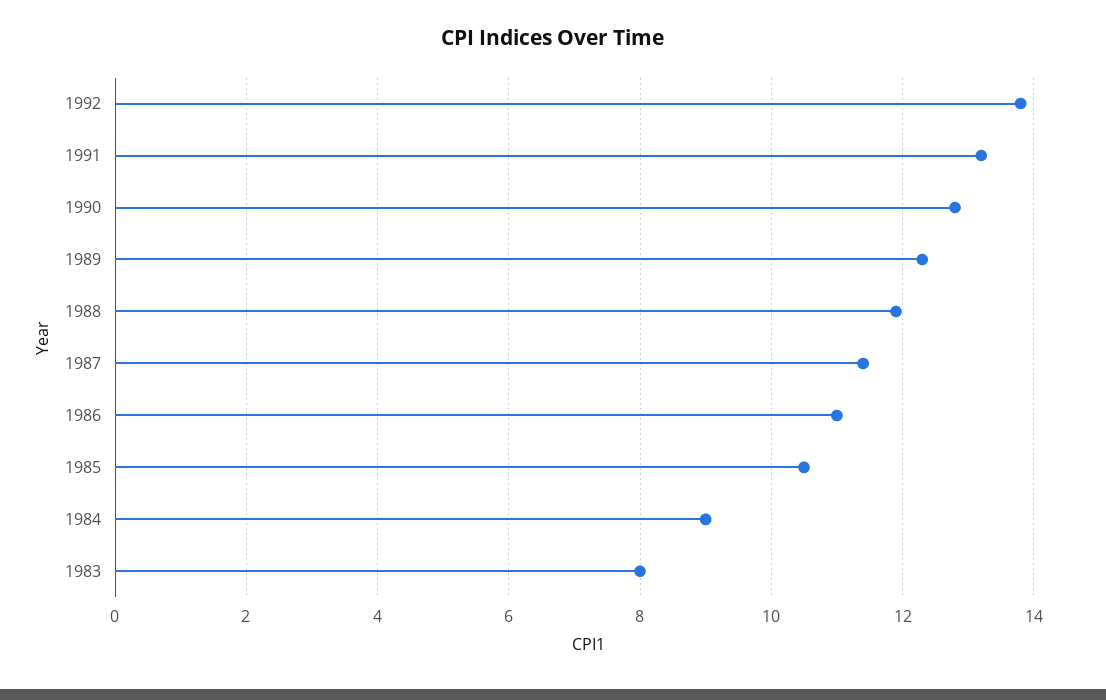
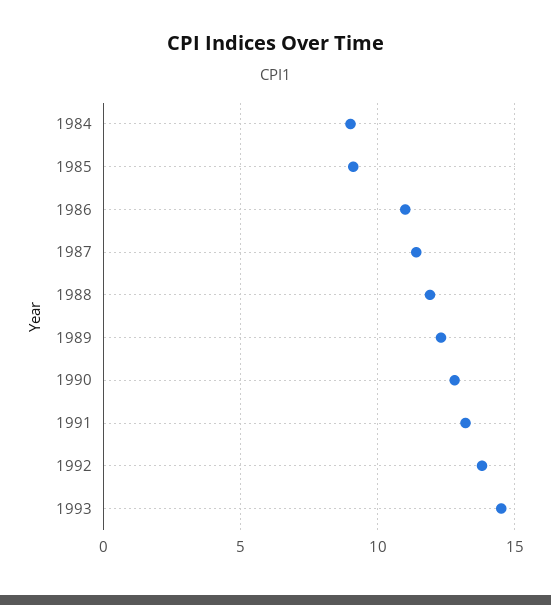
1985: 10.5 -> 9
1983: 8 -> none
1993: none -> 14.5

